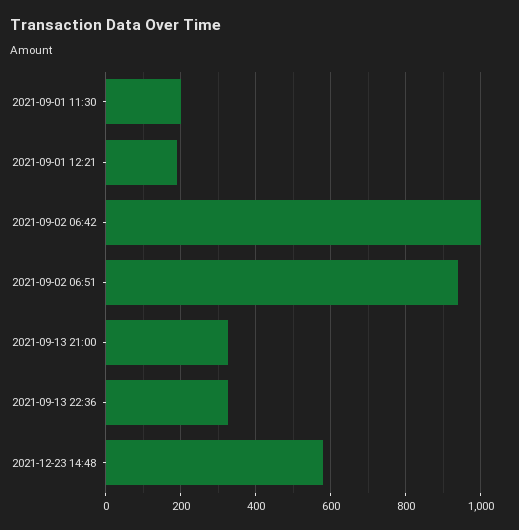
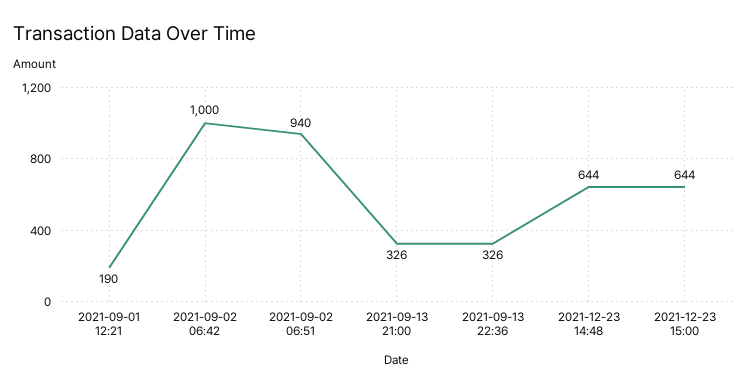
2021-09-01 11:30: 200 -> none
2021-12-23 14:48: 580 -> 644
2021-12-23 15:00: none -> 644

